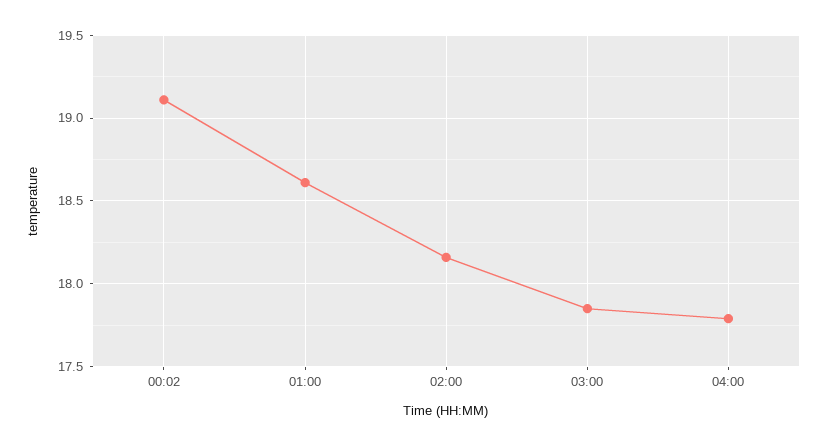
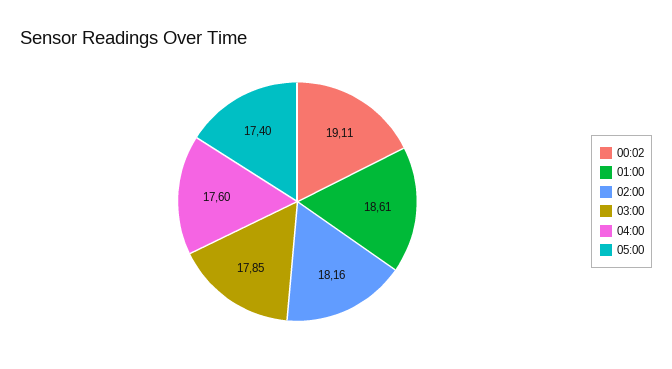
04:00: 17.8 -> 17.6
05:00: none -> 17.4

